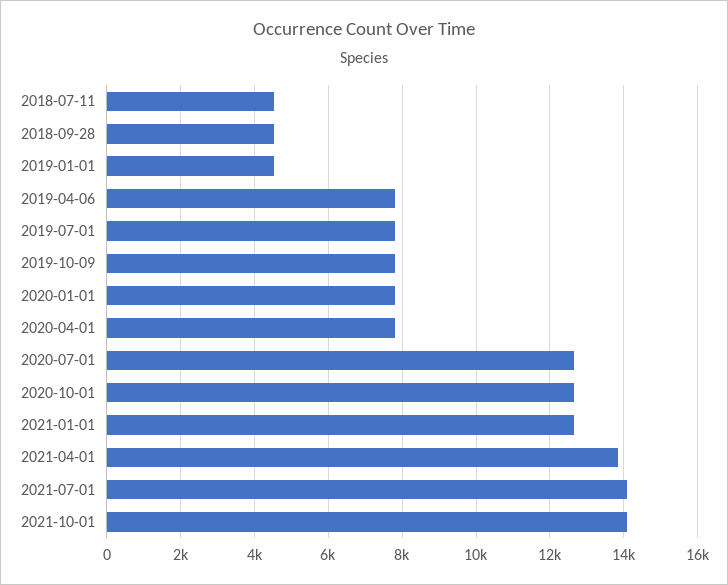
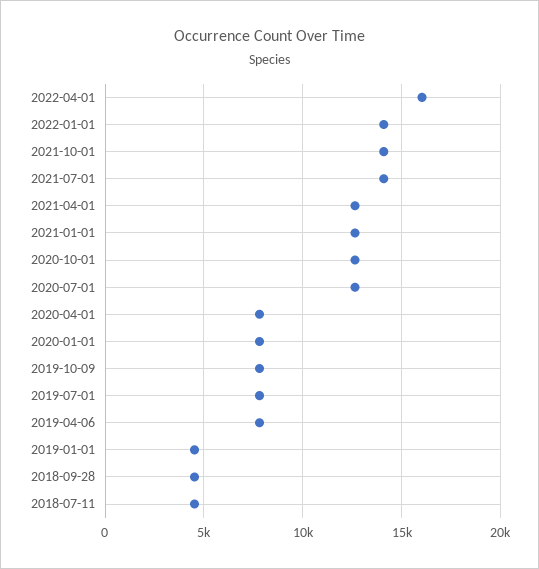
2021-04-01: 13800 -> 12500
2022-04-01: none -> 16000
2022-01-01: none -> 14000

